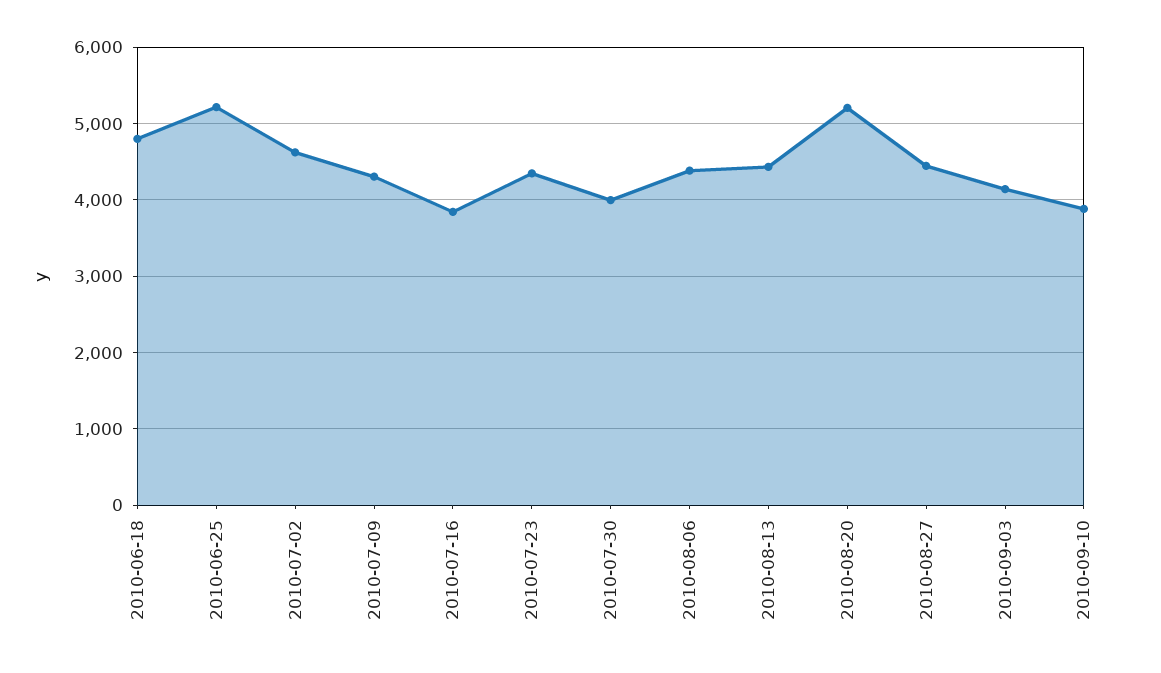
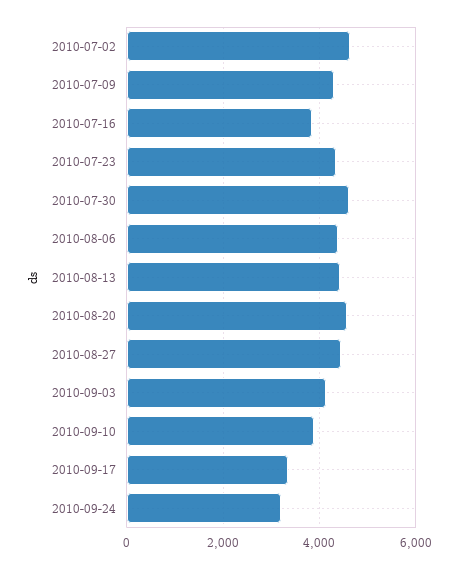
2010-06-18: 4800 -> none
2010-06-25: 5200 -> none
2010-07-30: 4000 -> 4600
2010-08-20: 5200 -> 4600
2010-09-17: none -> 3400
2010-09-24: none -> 3200

